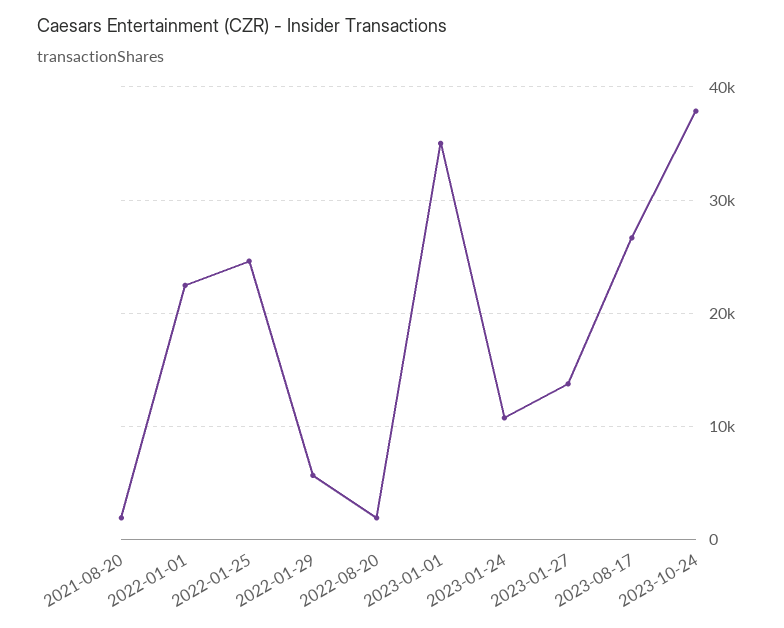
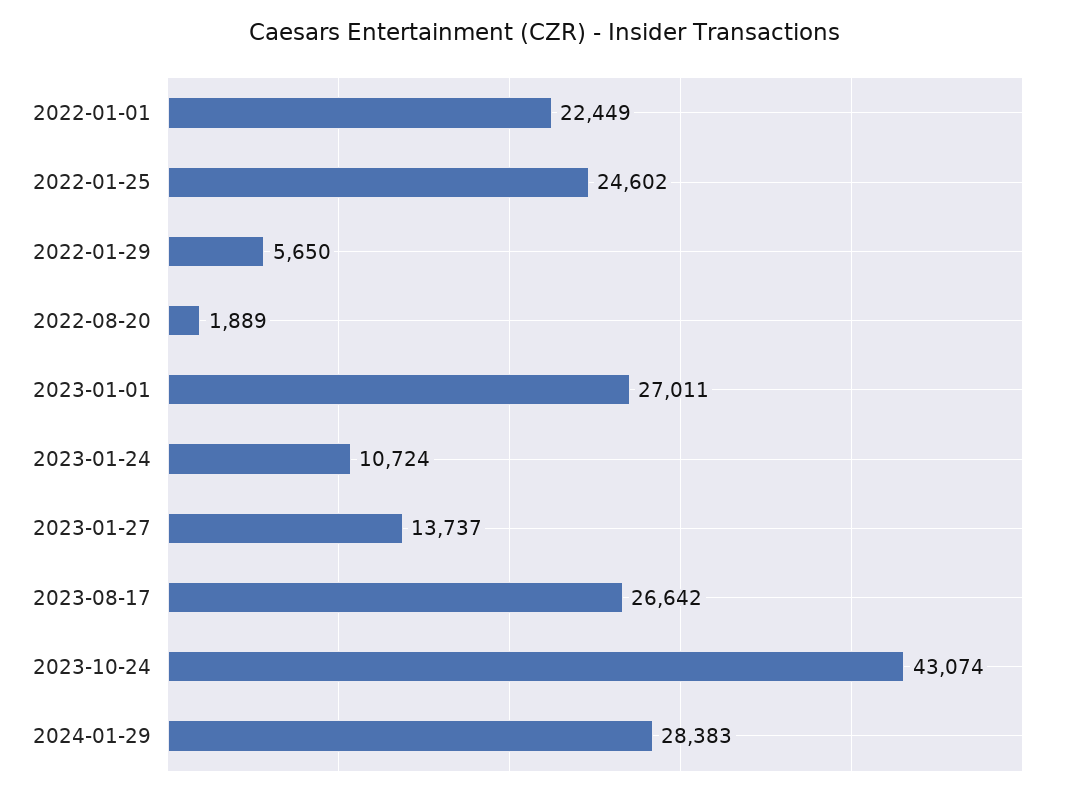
2021-08-20: 2000 -> none
2023-01-01: 35000 -> 27011
2023-10-24: 38000 -> 43074
2024-01-29: none -> 28383

